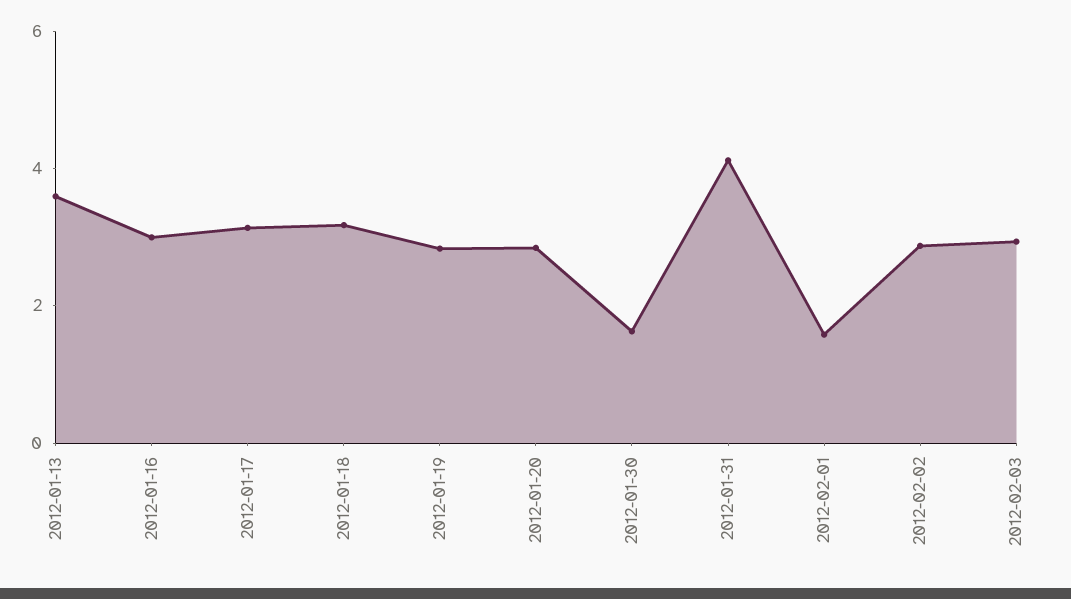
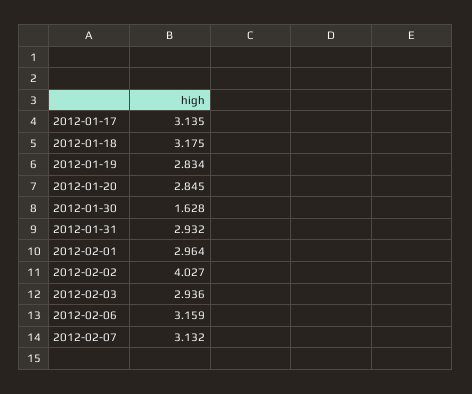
2012-01-13: 3.5 -> none
2012-01-16: 3 -> none
2012-01-31: 4 -> 2.932
2012-02-01: 1.5 -> 2.964
2012-02-02: 3 -> 4.027
2012-02-06: none -> 3.159
2012-02-07: none -> 3.132

